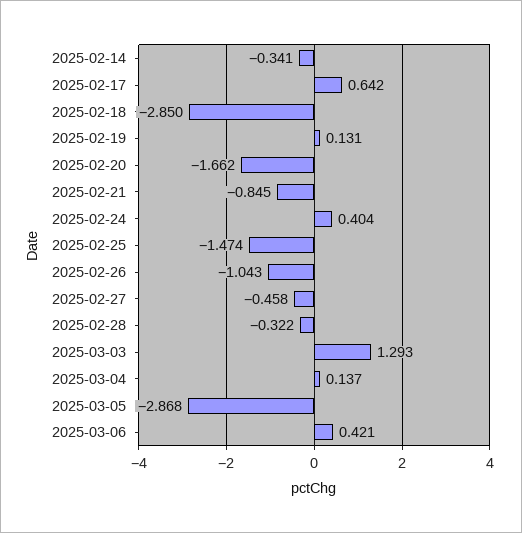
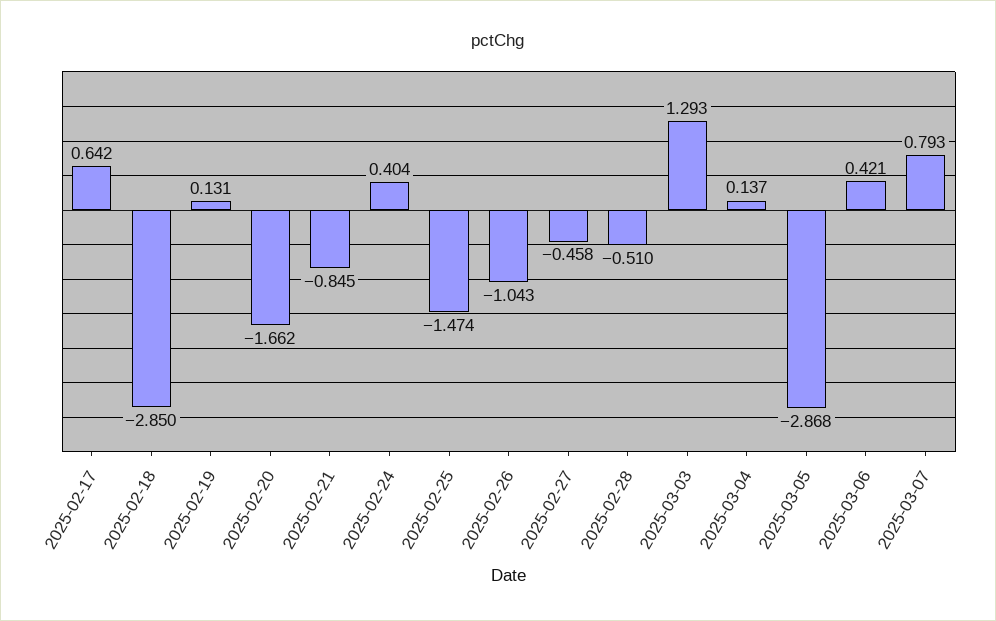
2025-02-14: -0.341 -> none
2025-02-28: -0.322 -> -0.51
2025-03-07: none -> 0.793

